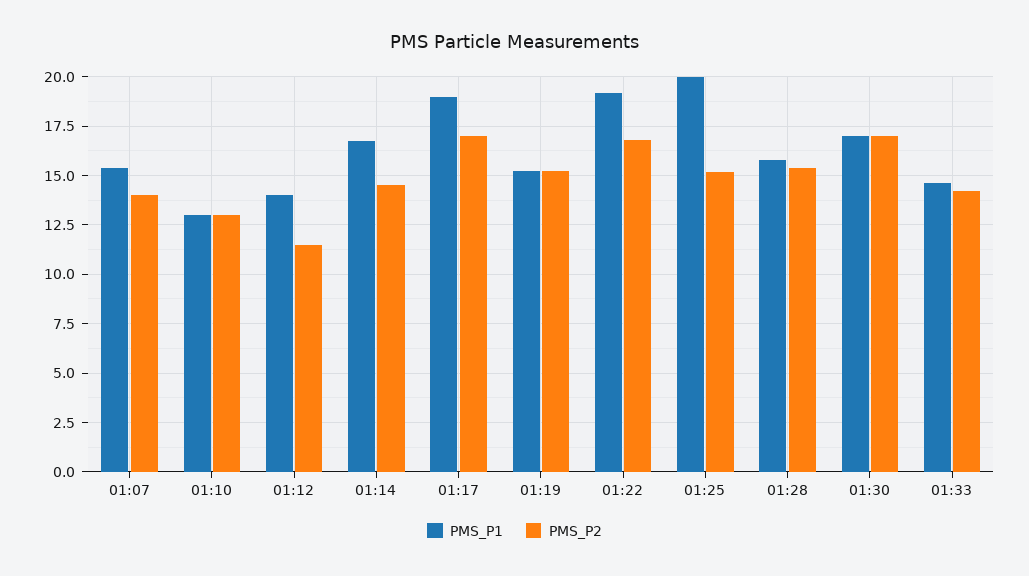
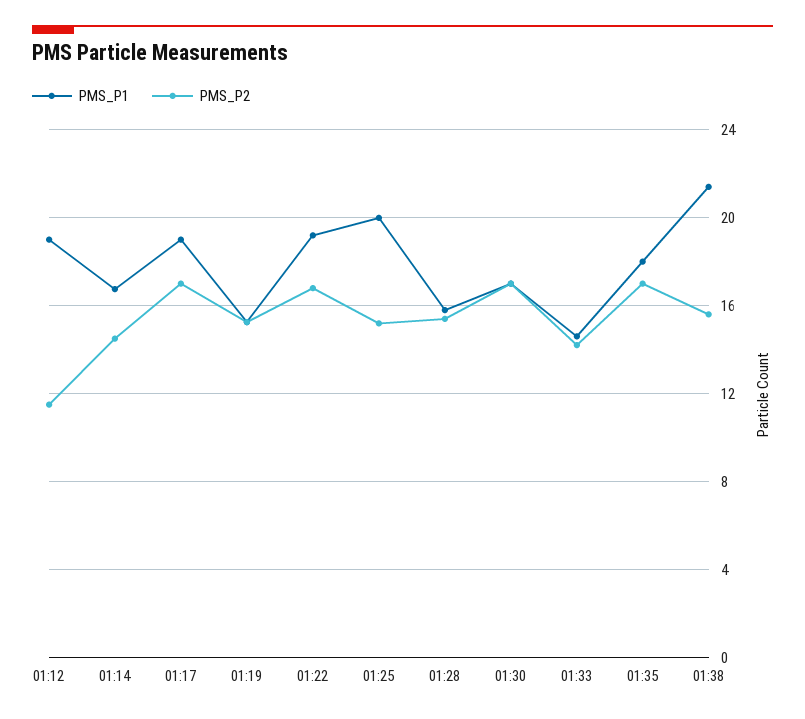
PMS_P1, 01:07: 15.5 -> none
PMS_P2, 01:07: 14 -> none
PMS_P1, 01:10: 13 -> none
PMS_P2, 01:10: 13 -> none
PMS_P1, 01:12: 14 -> 19
PMS_P1, 01:35: none -> 18
PMS_P2, 01:35: none -> 17
PMS_P1, 01:38: none -> 21.5
PMS_P2, 01:38: none -> 15.5

